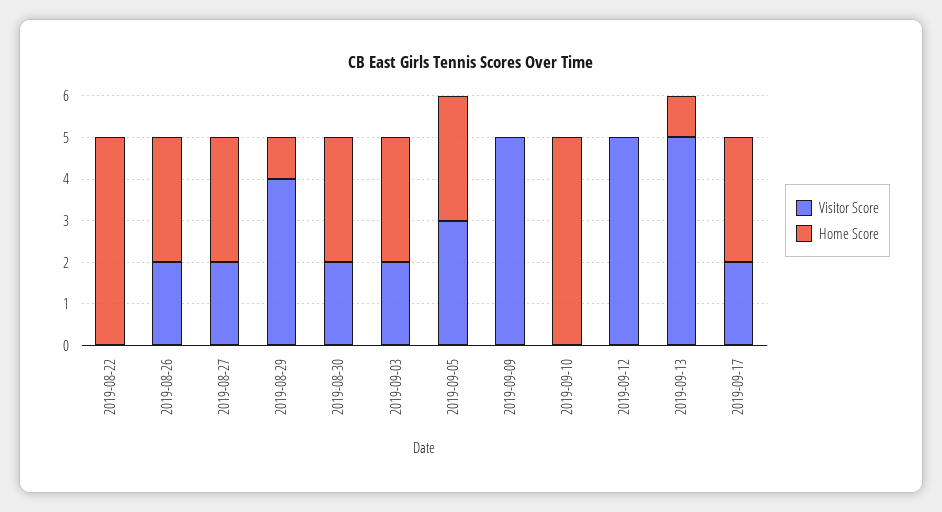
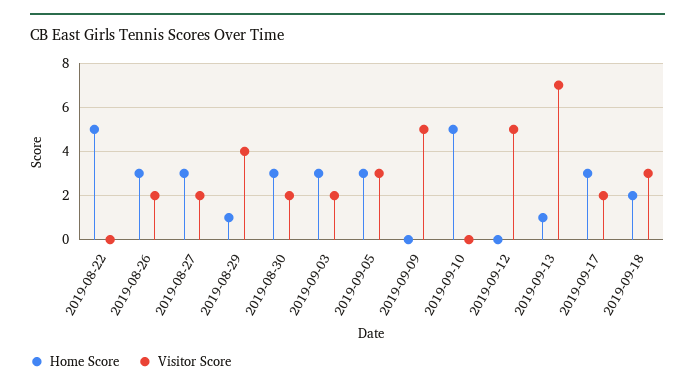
Visitor Score, 2019-09-13: 5 -> 7
Home Score, 2019-09-18: none -> 2
Visitor Score, 2019-09-18: none -> 3

